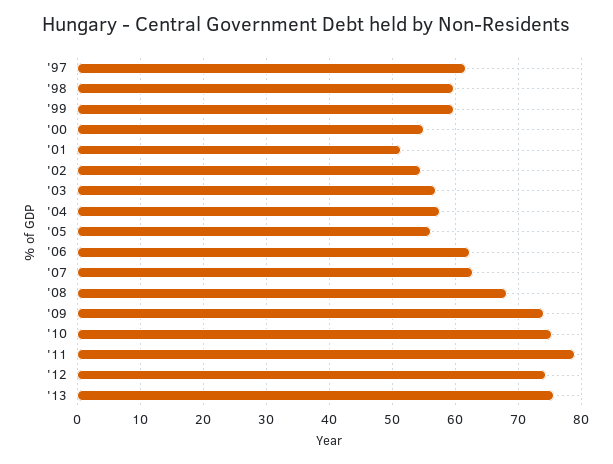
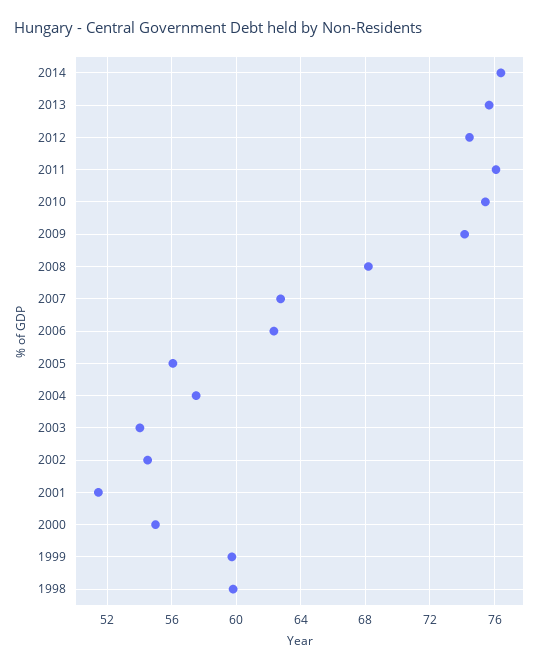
'97: 62 -> none
'03: 57 -> 54
'11: 79 -> 76
2014: none -> 76.5

